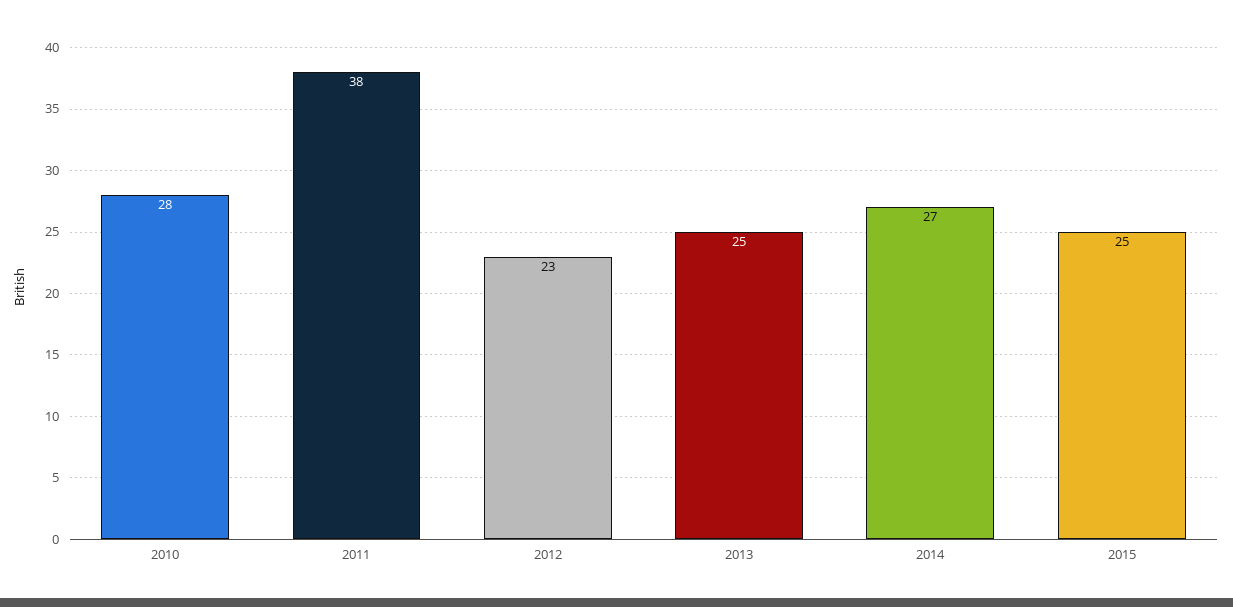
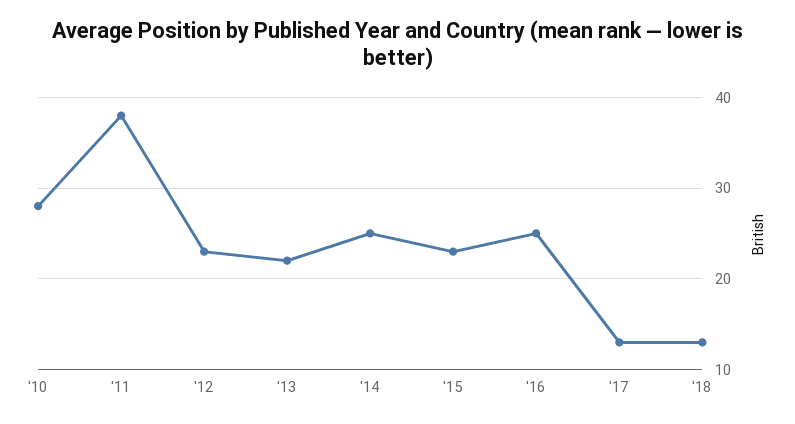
2013: 25 -> 22
2014: 27 -> 25
2015: 25 -> 23
'16: none -> 25
'17: none -> 13
'18: none -> 13

